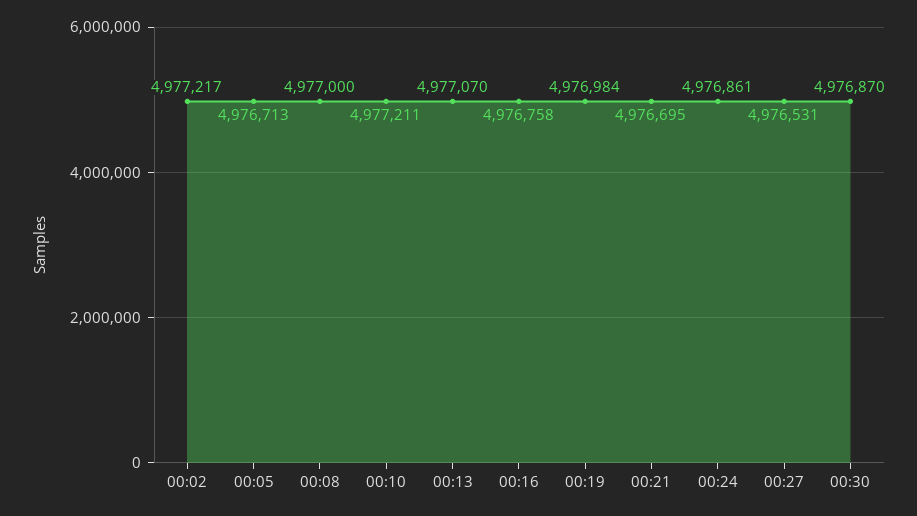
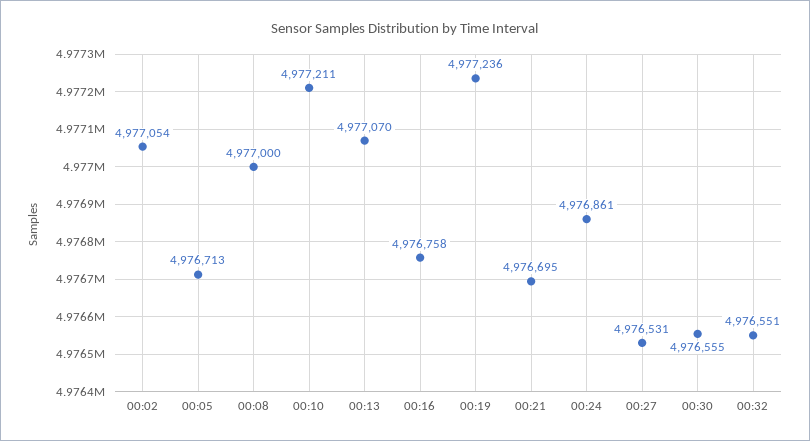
00:02: 4977217 -> 4977054
00:19: 4976984 -> 4977236
00:30: 4976870 -> 4976555
00:32: none -> 4976551

